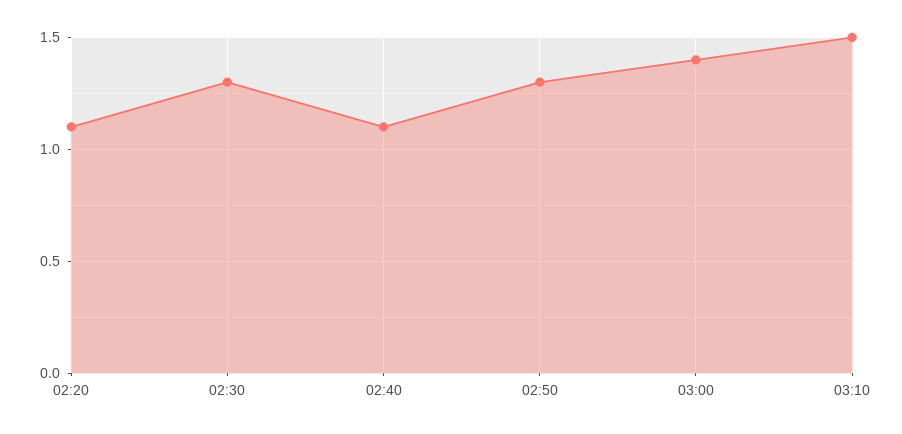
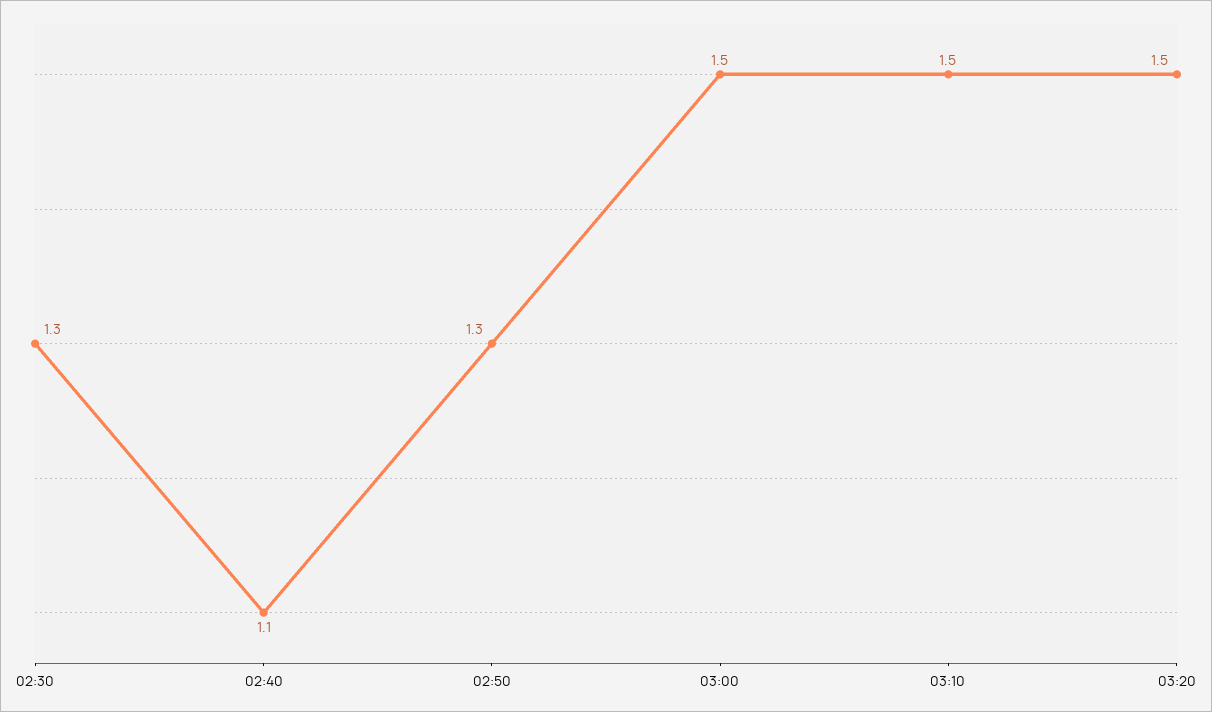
02:20: 1.1 -> none
03:00: 1.4 -> 1.5
03:20: none -> 1.5

